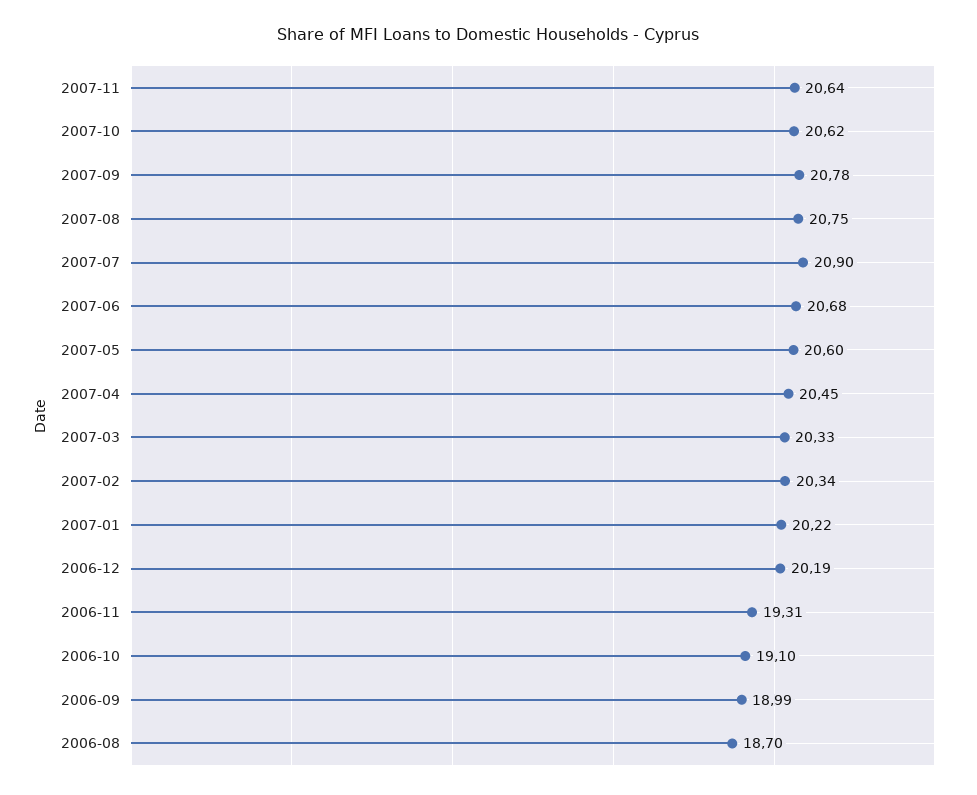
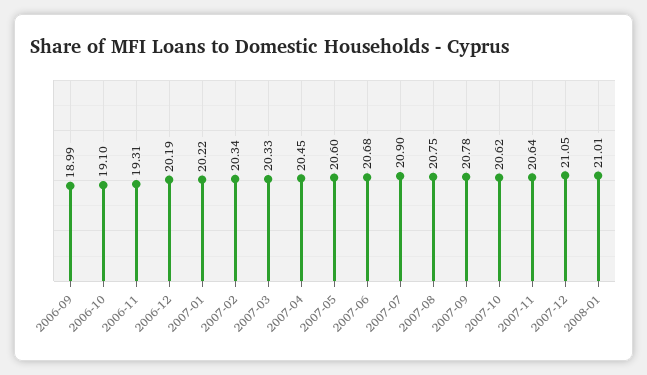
2006-08: 18.7 -> none
2007-12: none -> 21.05
2008-01: none -> 21.01

